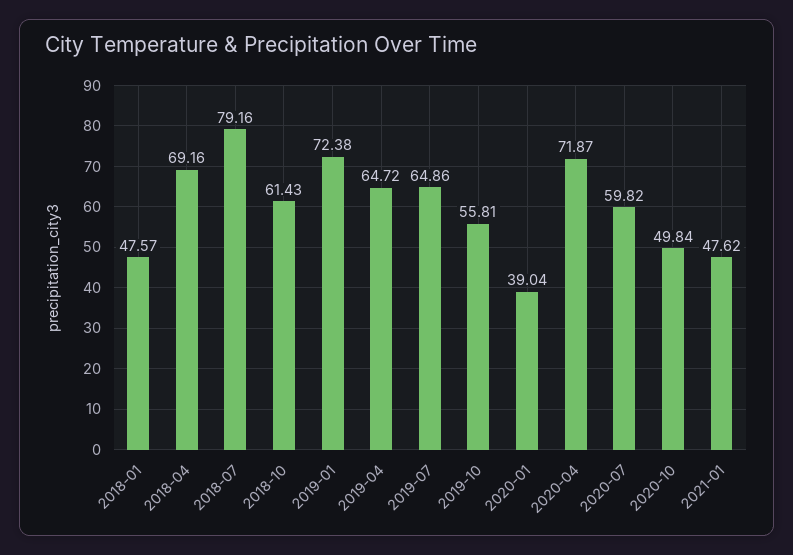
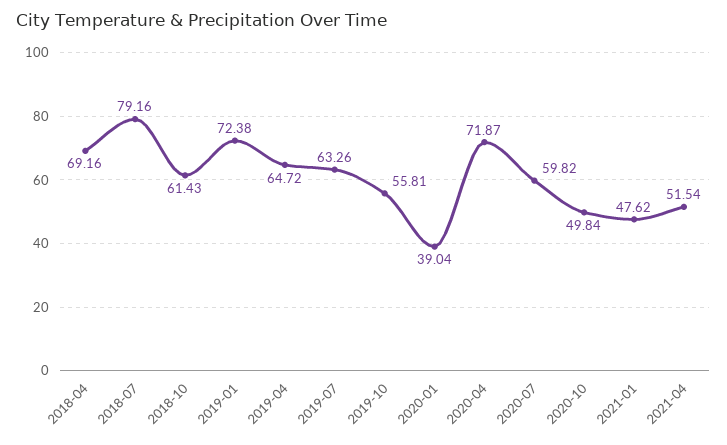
2018-01: 47.57 -> none
2019-07: 64.86 -> 63.26
2021-04: none -> 51.54

